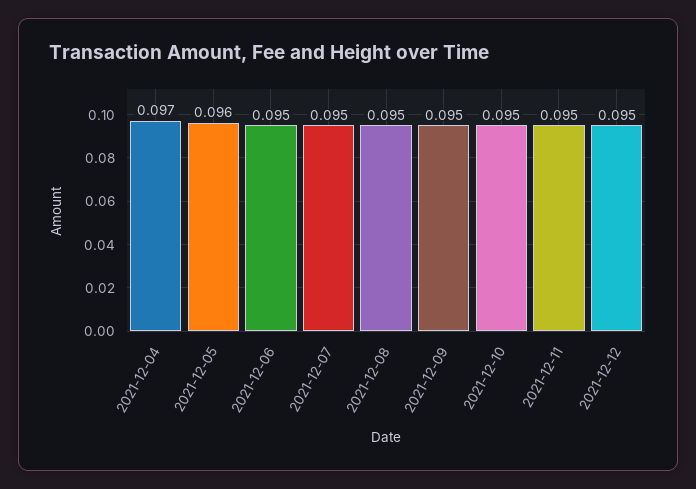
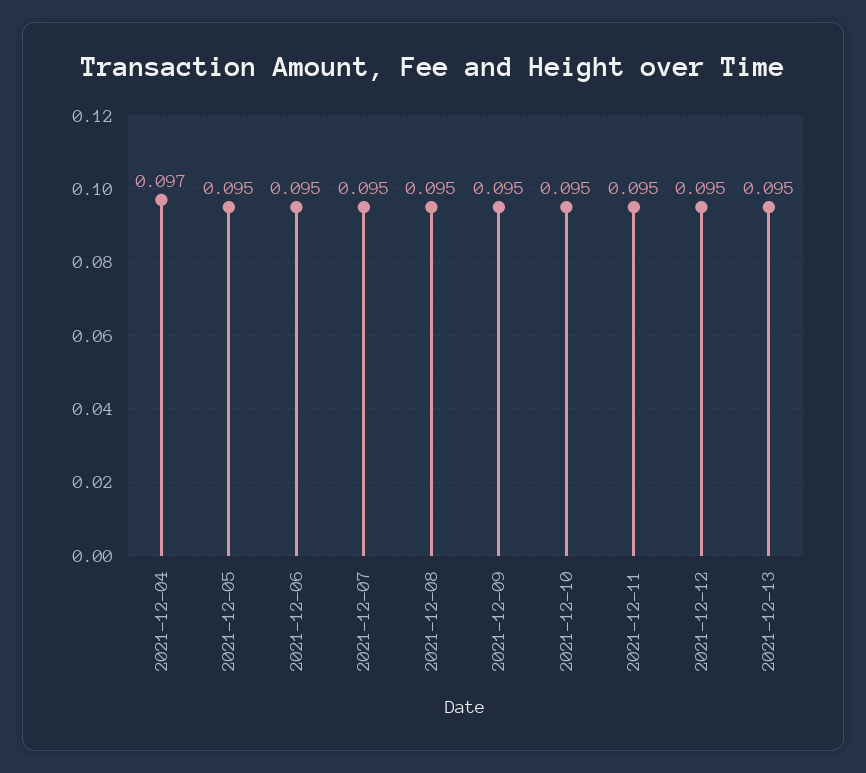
2021-12-05: 0.096 -> 0.095
2021-12-13: none -> 0.095

